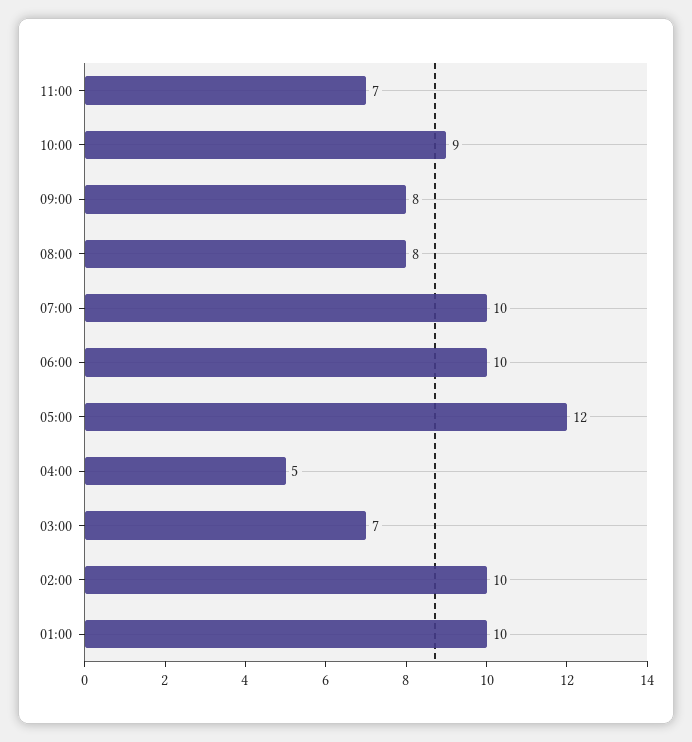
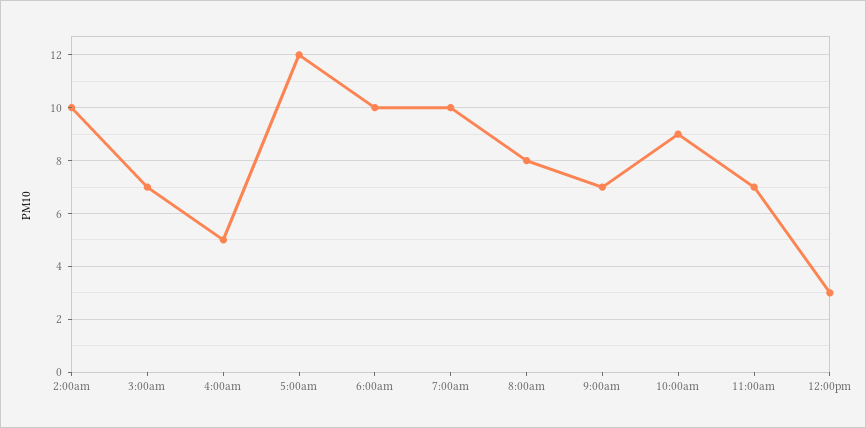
09:00: 8 -> 7
01:00: 10 -> none
12:00pm: none -> 3

